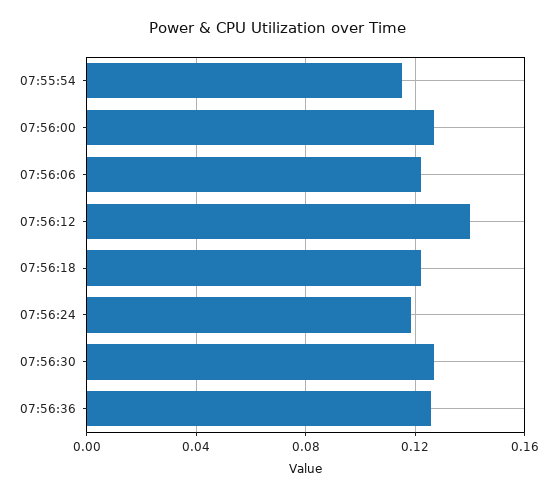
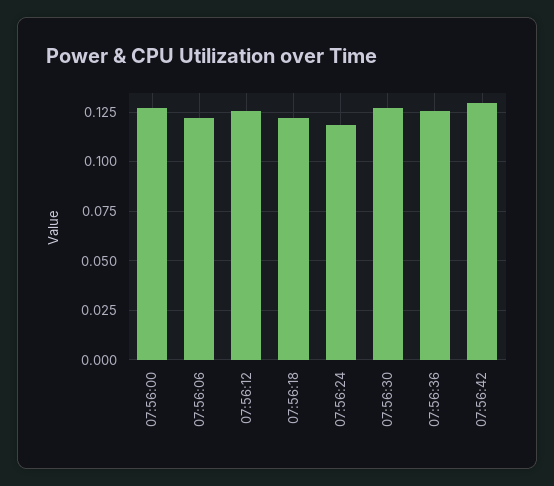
07:55:54: 0.115 -> none
07:56:12: 0.14 -> 0.125
07:56:42: none -> 0.13

